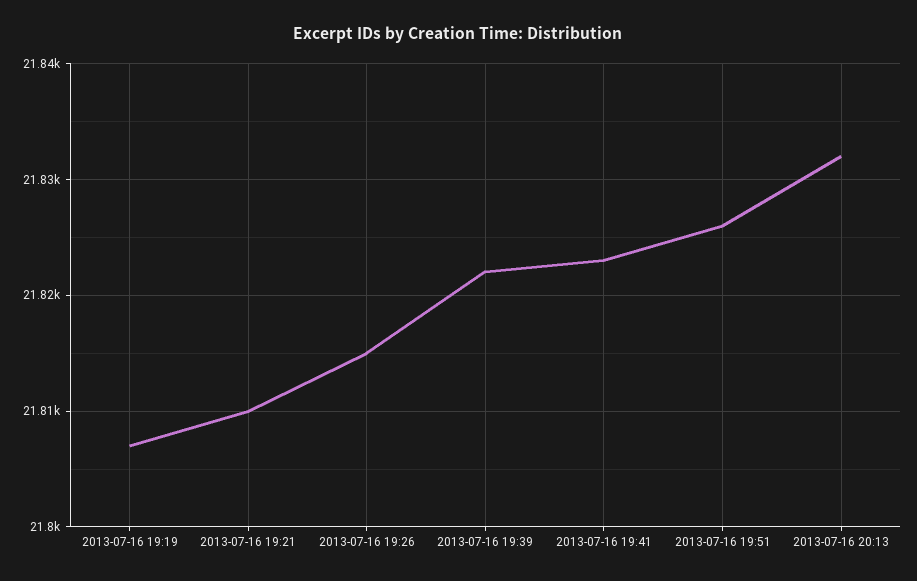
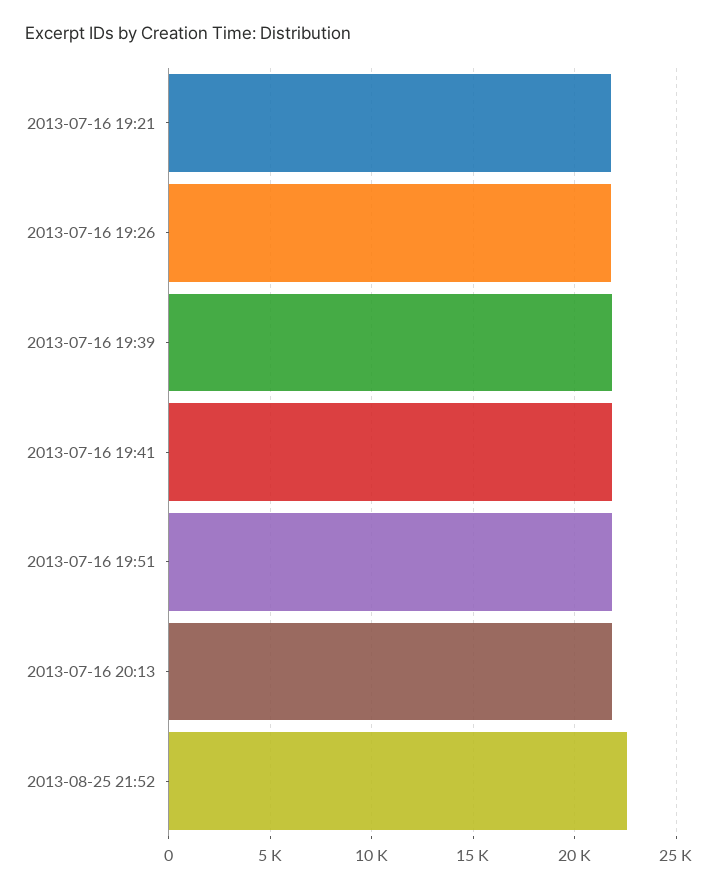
2013-07-16 19:19: 21807 -> none
2013-08-25 21:52: none -> 22500

